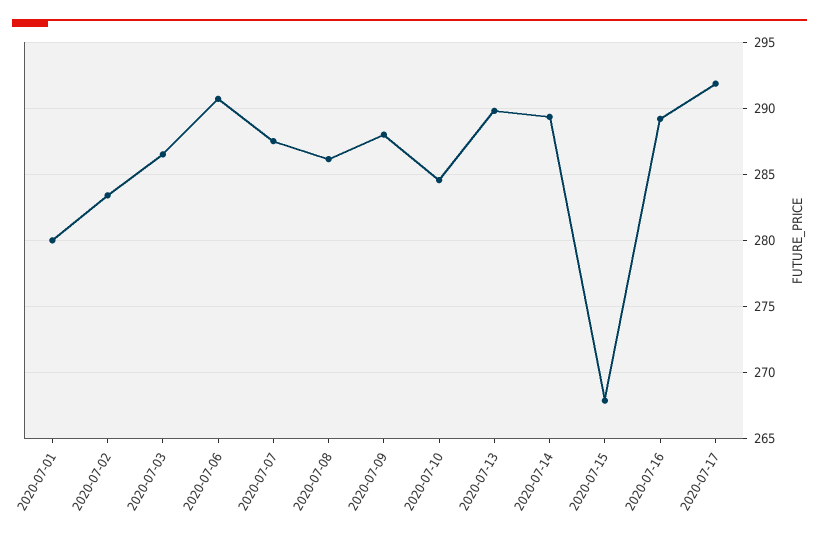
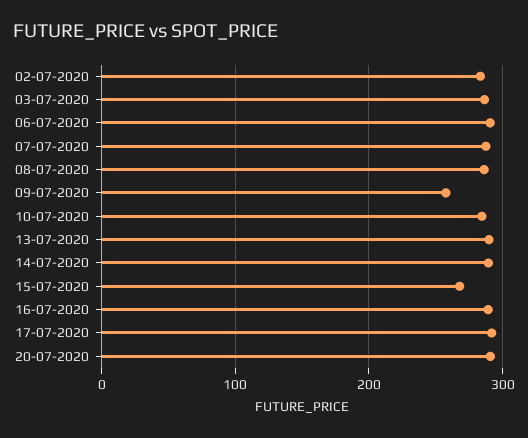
2020-07-01: 280 -> none
2020-07-09: 288 -> 260
20-07-2020: none -> 290

